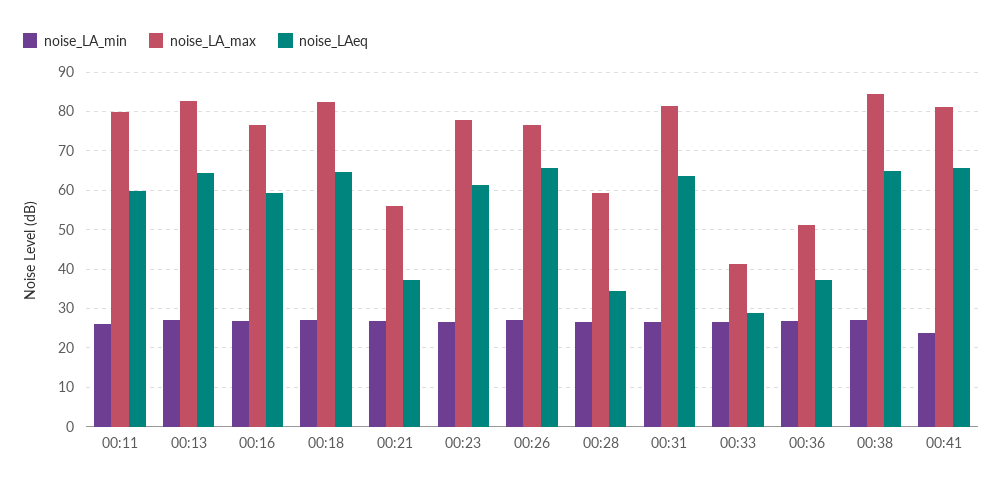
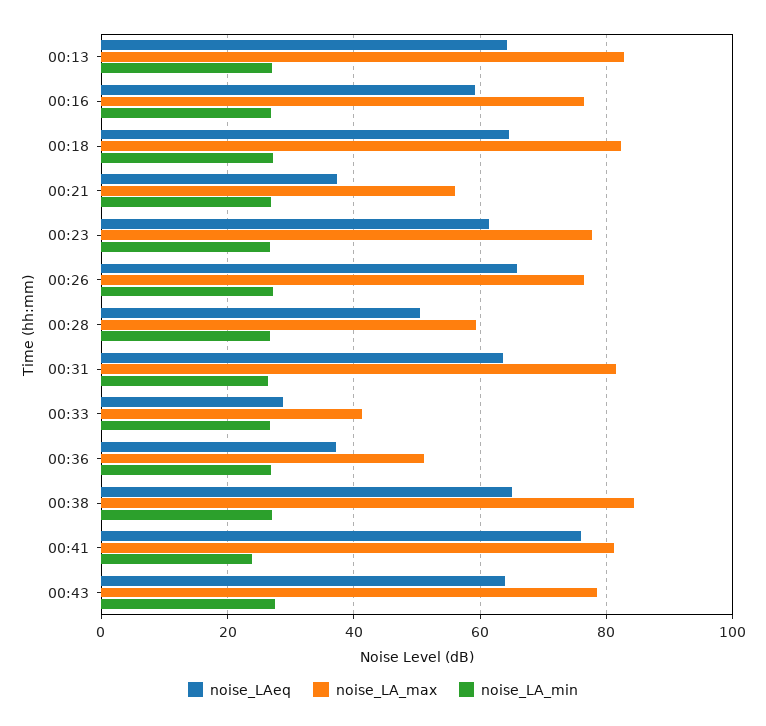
noise_LA_min, 00:11: 26 -> none
noise_LA_max, 00:11: 80 -> none
noise_LAeq, 00:11: 60 -> none
noise_LAeq, 00:28: 34 -> 50
noise_LAeq, 00:41: 66 -> 76
noise_LAeq, 00:43: none -> 64
noise_LA_max, 00:43: none -> 78
noise_LA_min, 00:43: none -> 28

